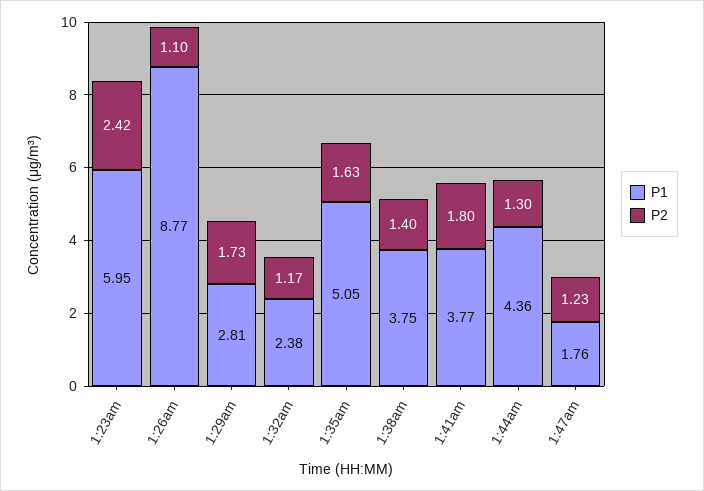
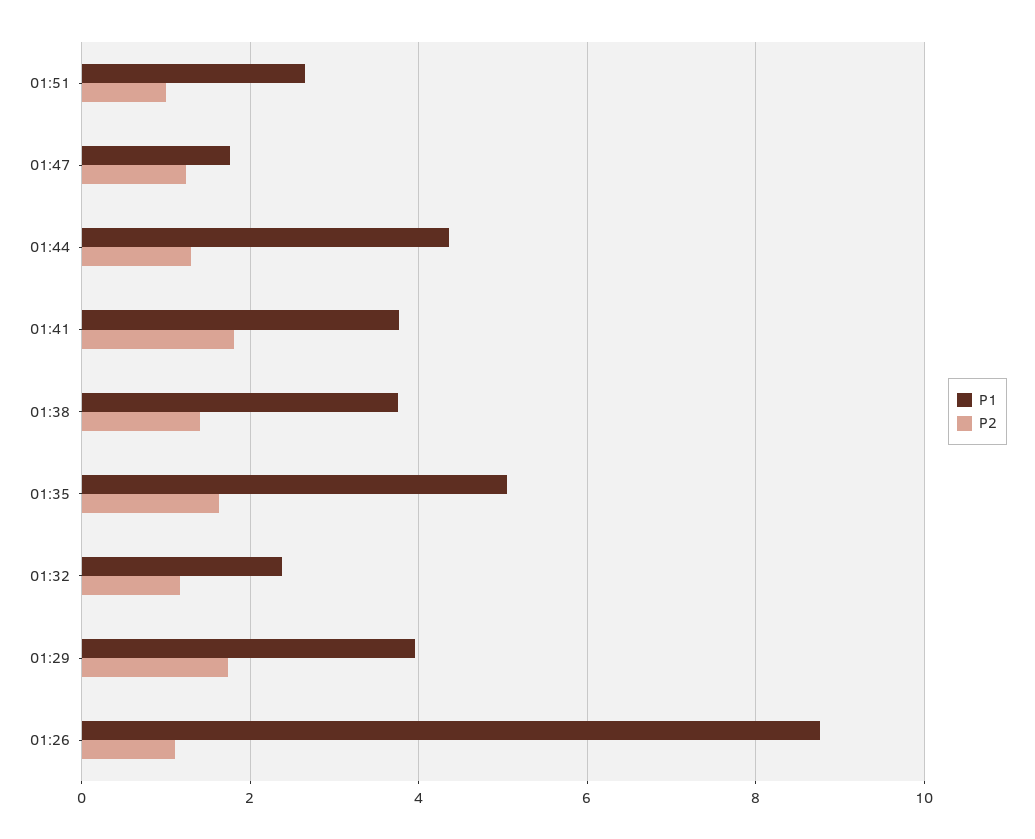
P1, 1:23am: 5.95 -> none
P2, 1:23am: 2.42 -> none
P1, 1:29am: 2.81 -> 4
P1, 01:51: none -> 2.6
P2, 01:51: none -> 1

